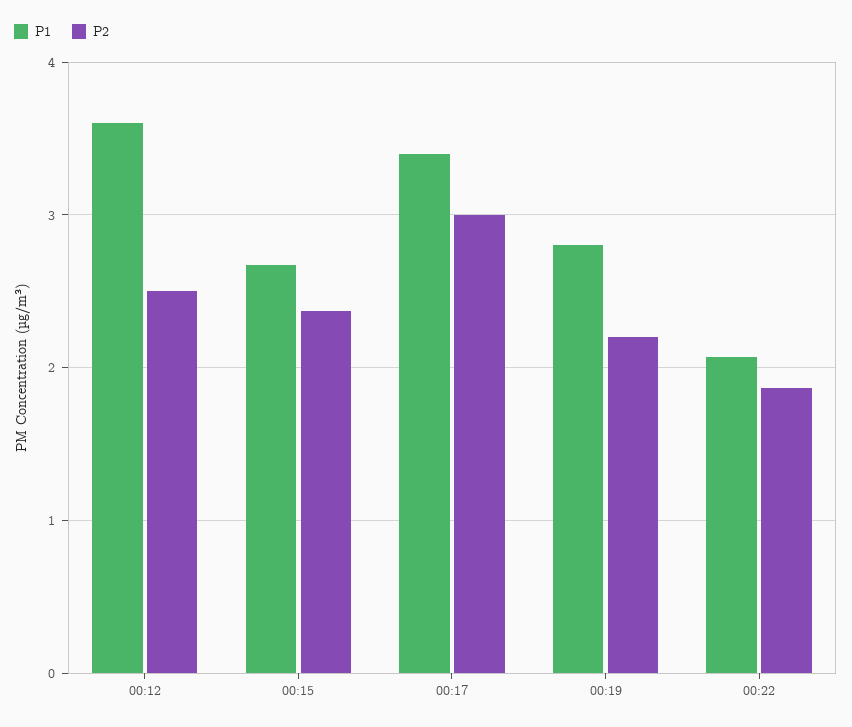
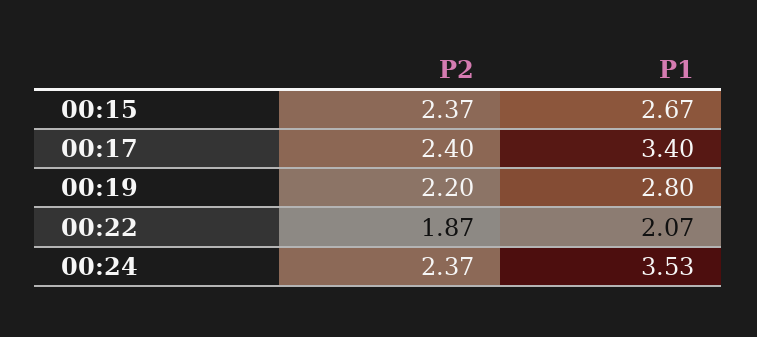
P1, 00:12: 3.6 -> none
P2, 00:12: 2.5 -> none
P2, 00:17: 3 -> 2.4
P2, 00:24: none -> 2.37
P1, 00:24: none -> 3.53

